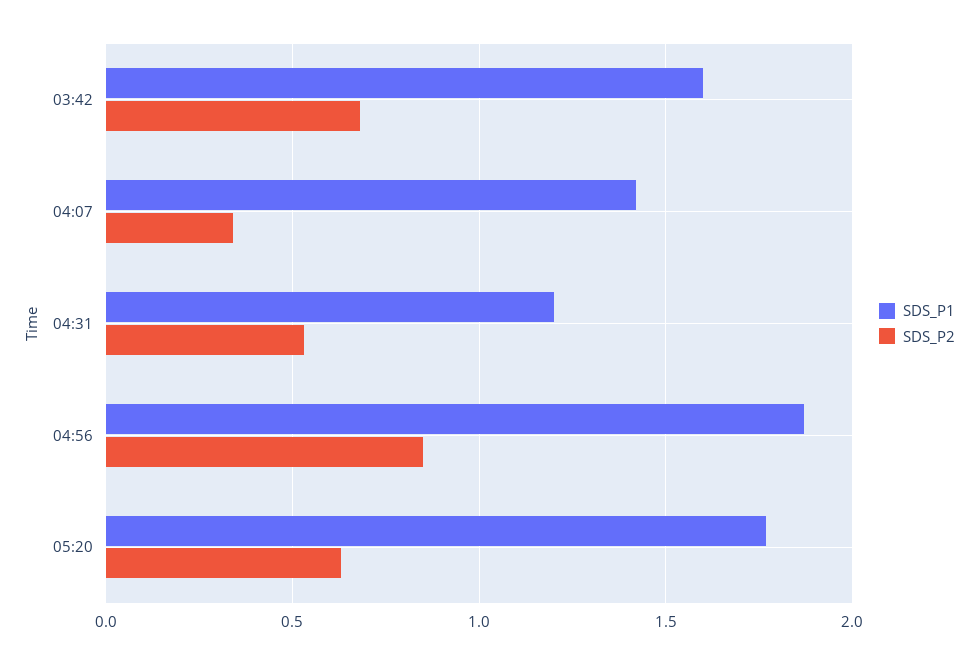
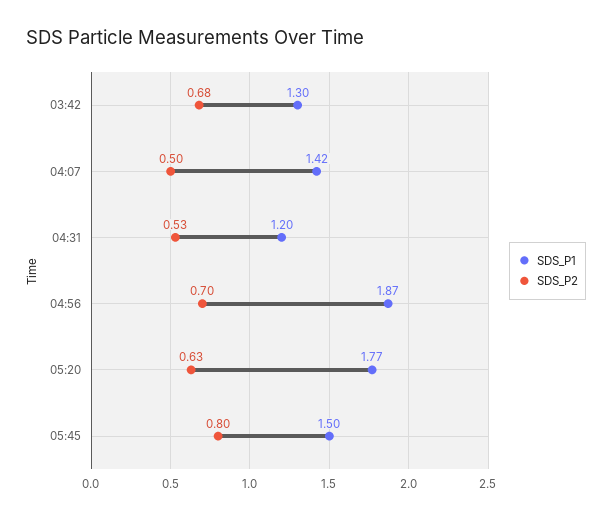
SDS_P1, 03:42: 1.6 -> 1.3
SDS_P2, 04:07: 0.35 -> 0.5
SDS_P2, 04:56: 0.85 -> 0.7
SDS_P1, 05:45: none -> 1.5
SDS_P2, 05:45: none -> 0.8

